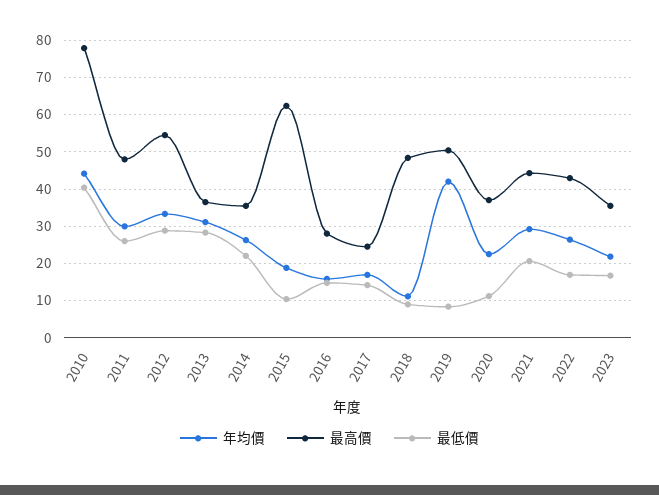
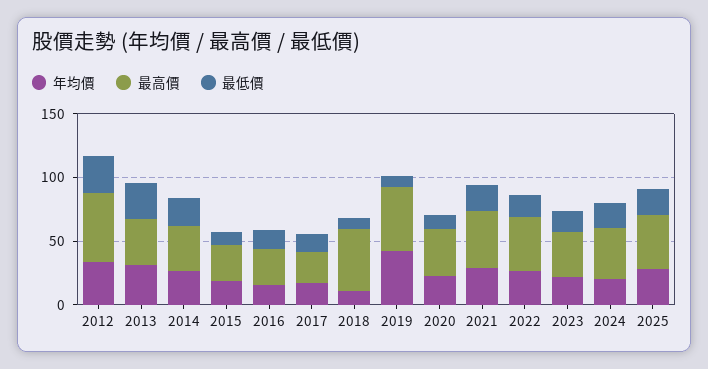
年均價, 2010: 44 -> none
最高價, 2010: 78 -> none
最低價, 2010: 40 -> none
年均價, 2011: 30 -> none
最高價, 2011: 48 -> none
最低價, 2011: 26 -> none
最高價, 2015: 62 -> 30
年均價, 2024: none -> 20
最高價, 2024: none -> 40
最低價, 2024: none -> 20
年均價, 2025: none -> 30
最高價, 2025: none -> 40
最低價, 2025: none -> 20

